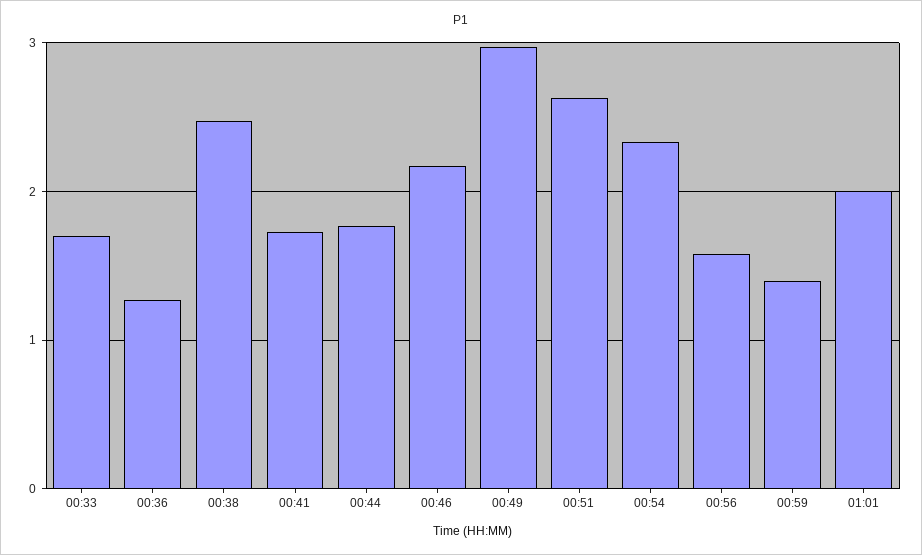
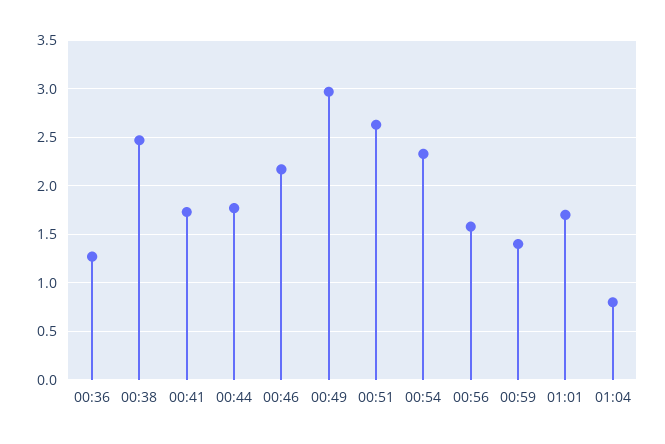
00:33: 1.7 -> none
01:01: 2 -> 1.7
01:04: none -> 0.8

